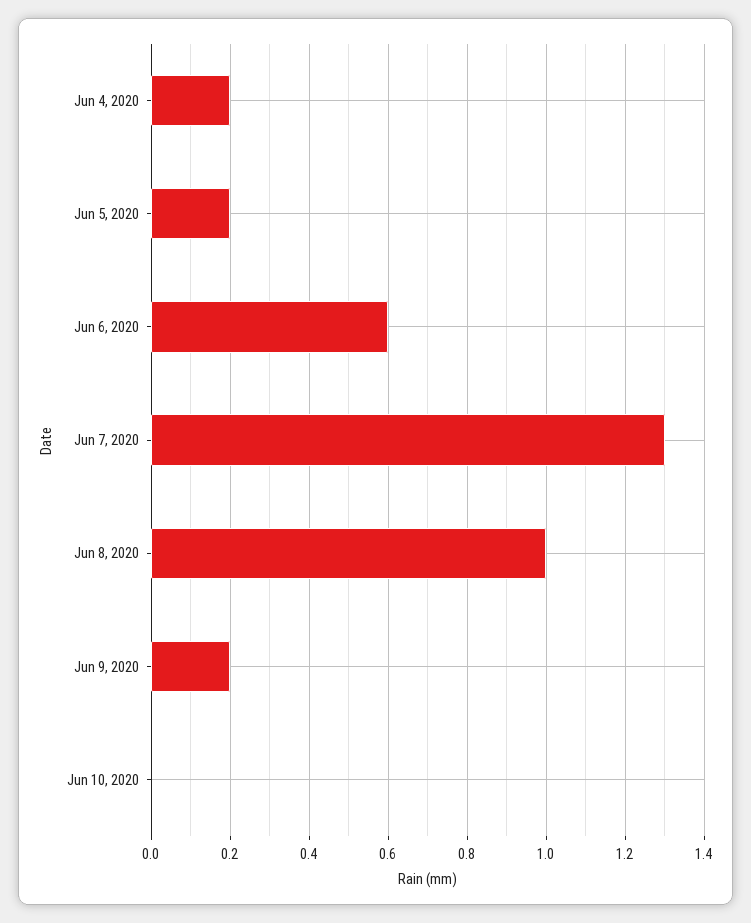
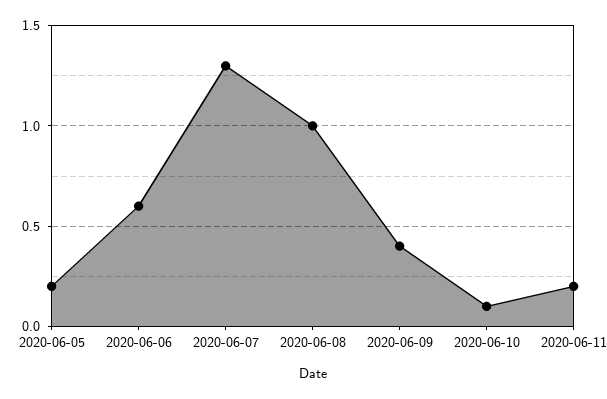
Jun 4, 2020: 0.2 -> none
Jun 9, 2020: 0.2 -> 0.4
Jun 10, 2020: 0 -> 0.1
2020-06-11: none -> 0.2

